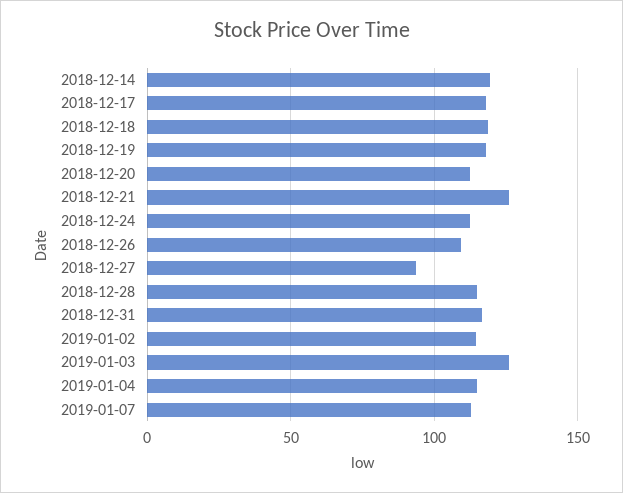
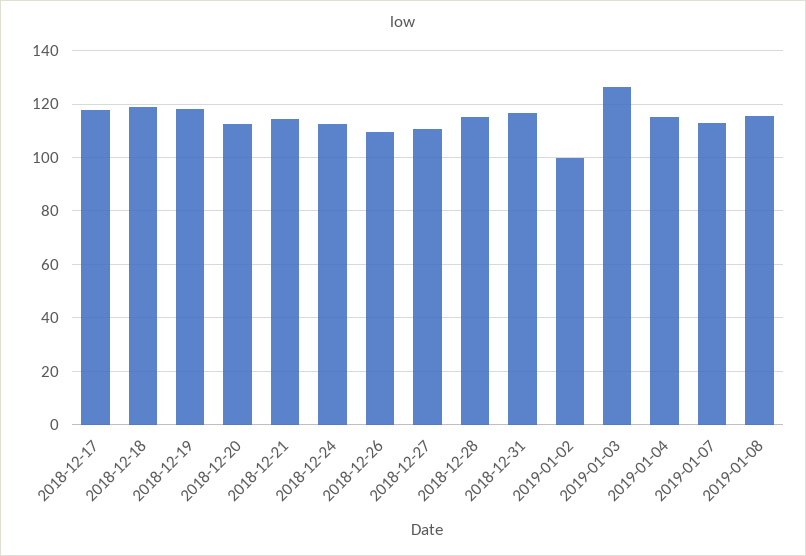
2018-12-14: 120 -> none
2018-12-21: 125 -> 115
2018-12-27: 95 -> 110
2019-01-02: 115 -> 100
2019-01-08: none -> 115

